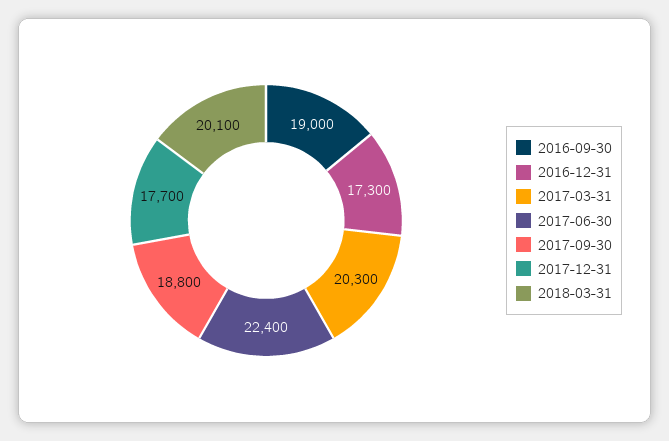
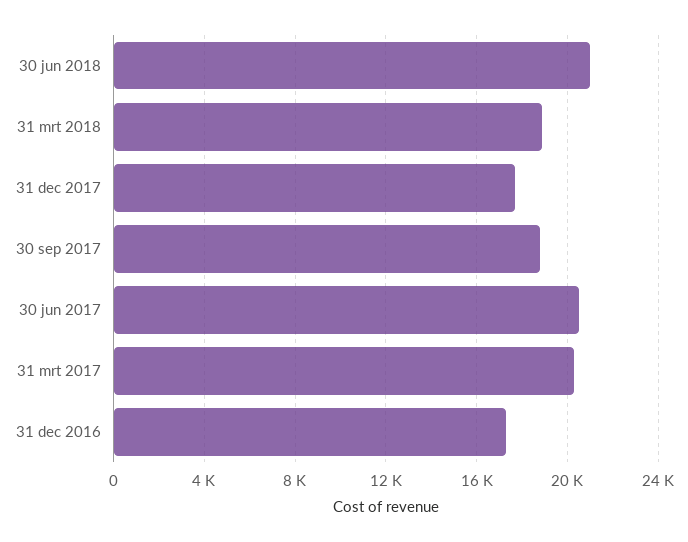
2016-09-30: 19000 -> none
2017-06-30: 22400 -> 20500
2018-03-31: 20100 -> 19000
30 jun 2018: none -> 21000

